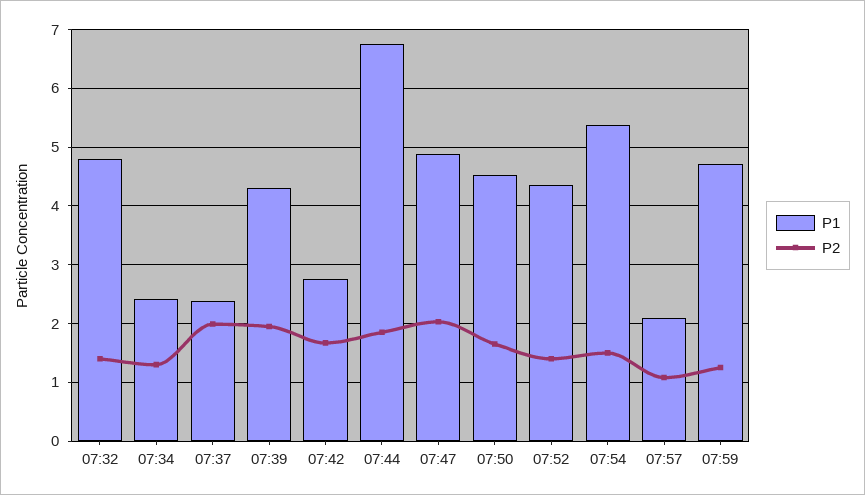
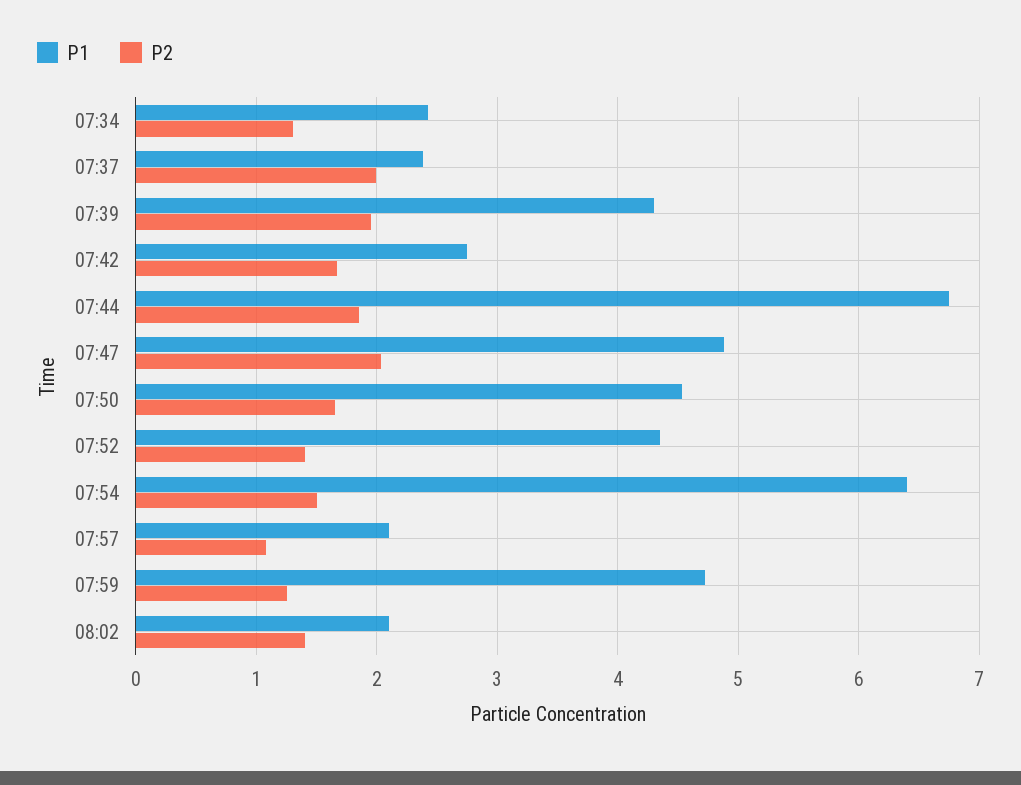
P1, 07:32: 4.8 -> none
P2, 07:32: 1.4 -> none
P1, 07:54: 5.4 -> 6.4
P1, 08:02: none -> 2.1
P2, 08:02: none -> 1.4

